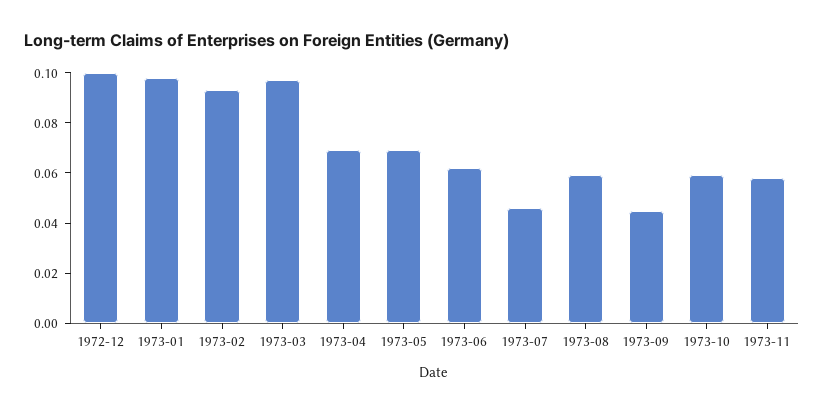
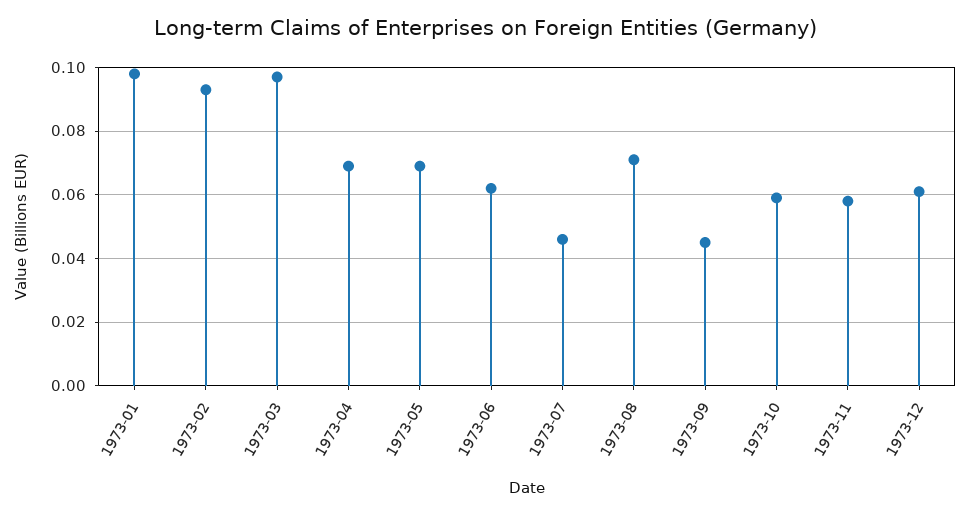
1972-12: 0.1 -> none
1973-08: 0.06 -> 0.07
1973-12: none -> 0.06

